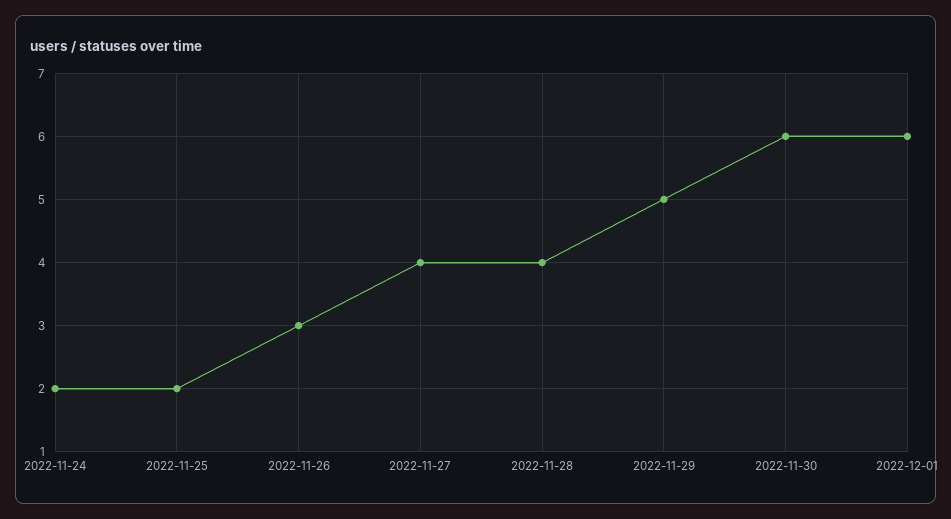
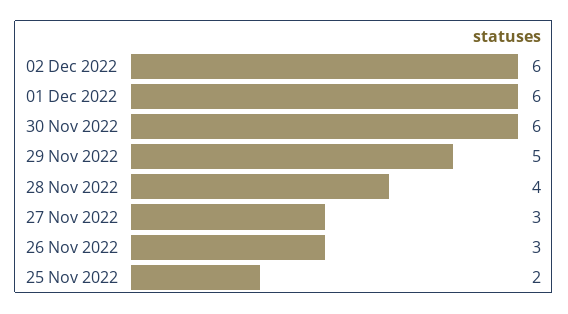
2022-11-24: 2 -> none
2022-11-27: 4 -> 3
02 Dec 2022: none -> 6

